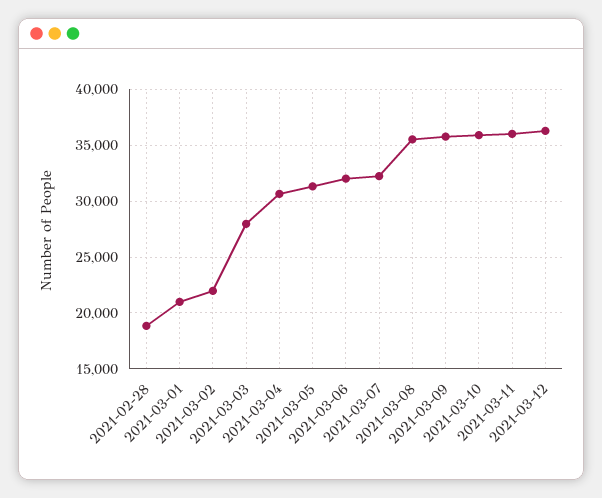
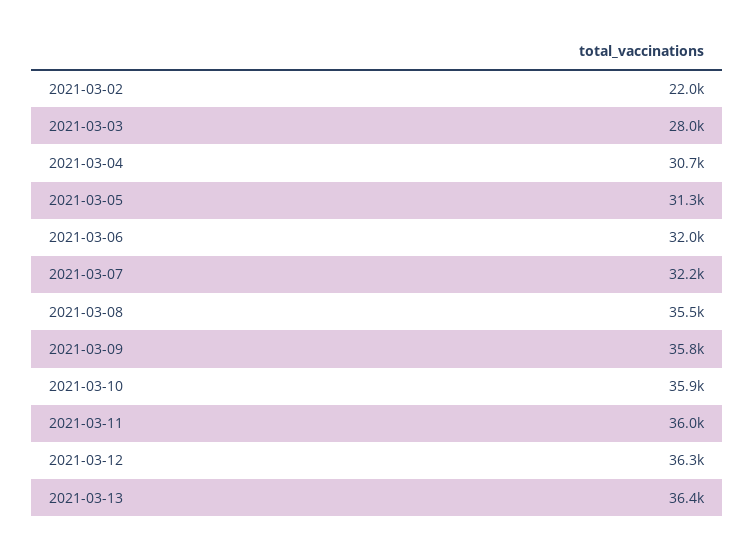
2021-02-28: 19000 -> none
2021-03-01: 21000 -> none
2021-03-13: none -> 36400

